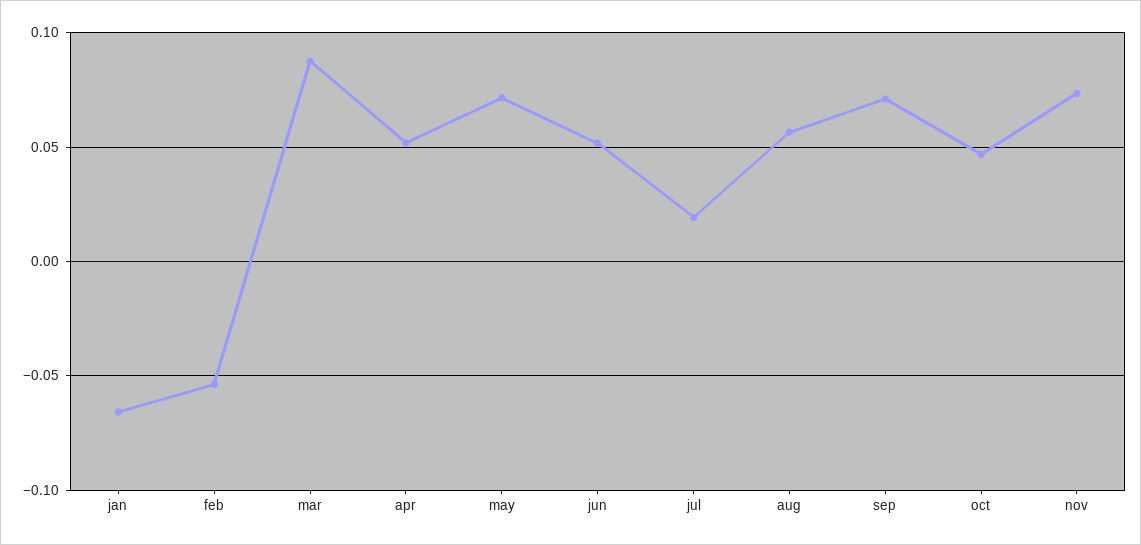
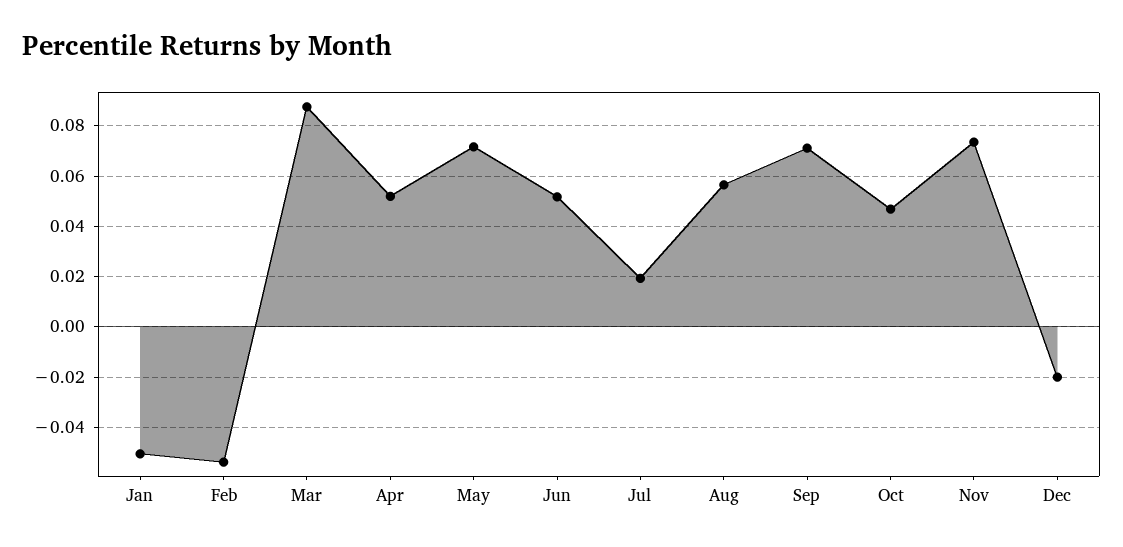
jan: -0.065 -> -0.05
Dec: none -> -0.02

